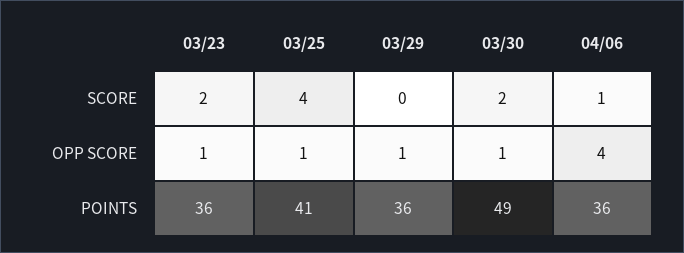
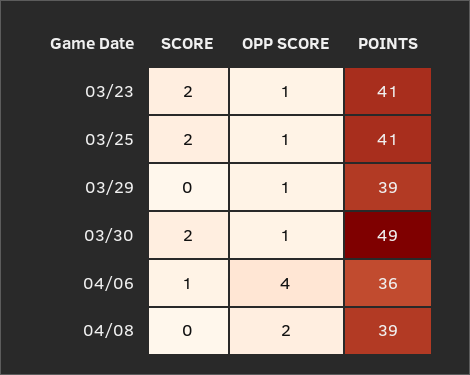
03/25, SCORE: 4 -> 2
03/23, POINTS: 36 -> 41
03/29, POINTS: 36 -> 39
04/08, SCORE: none -> 0
04/08, OPP SCORE: none -> 2
04/08, POINTS: none -> 39

